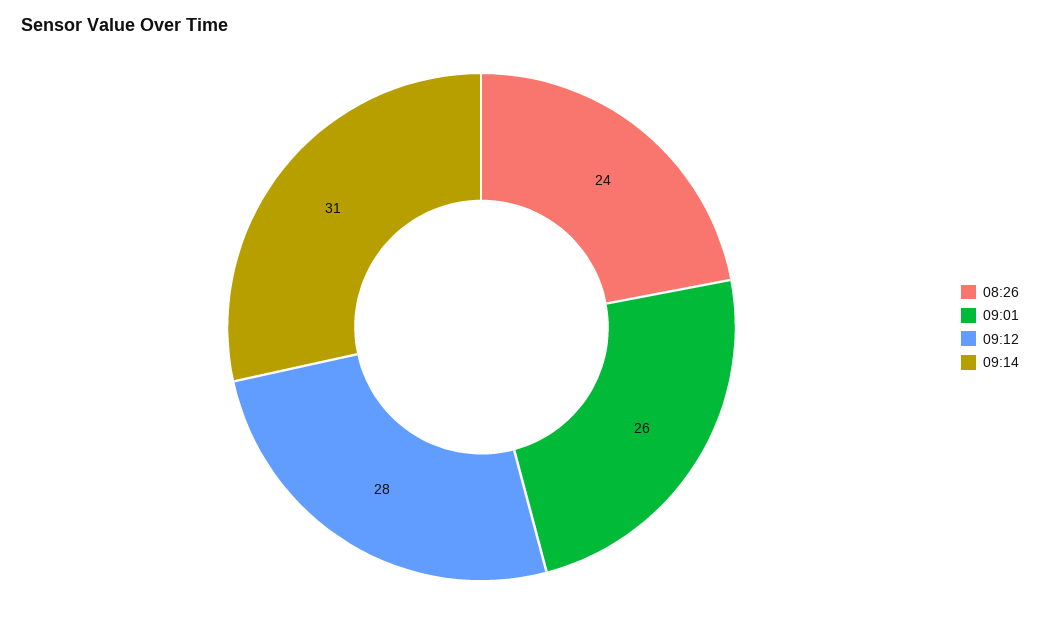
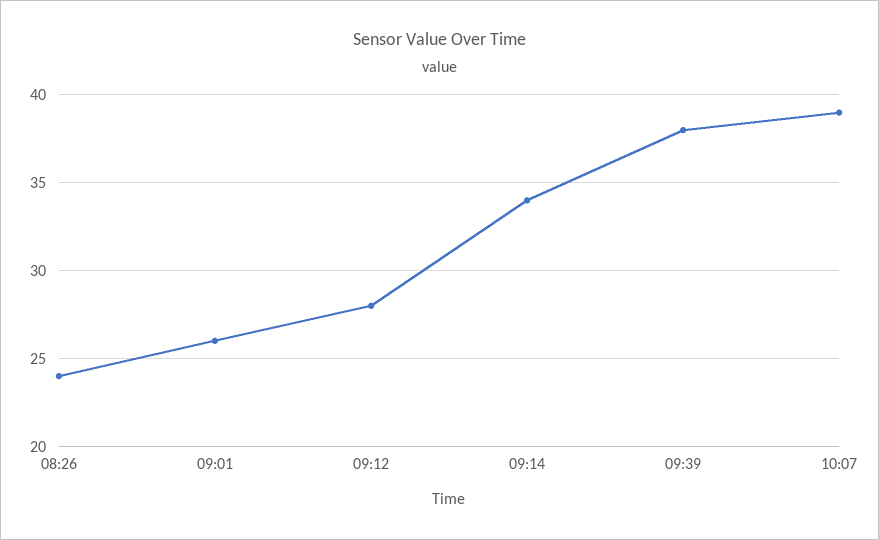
09:14: 31 -> 34
09:39: none -> 38
10:07: none -> 39

